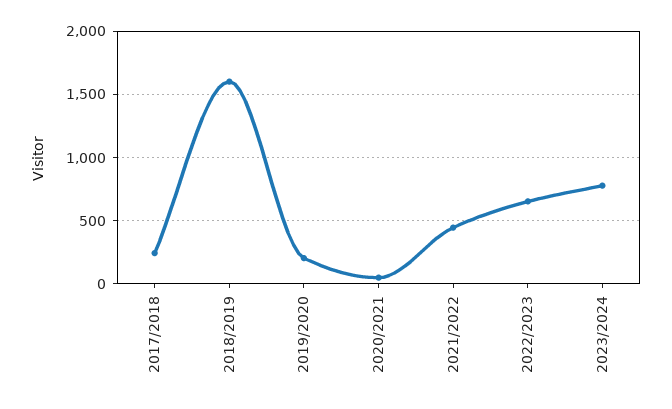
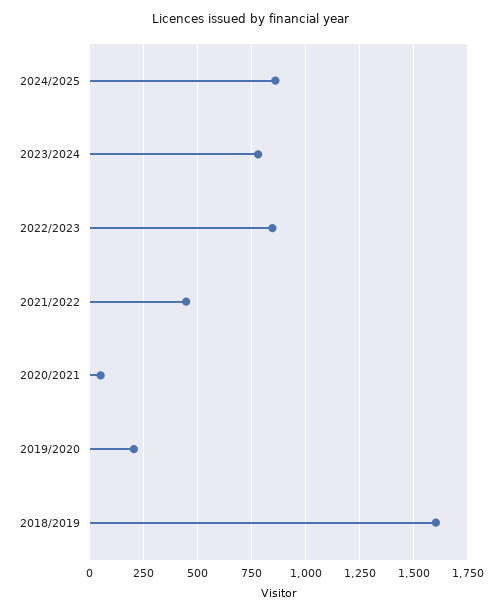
2017/2018: 250 -> none
2022/2023: 650 -> 850
2024/2025: none -> 850

